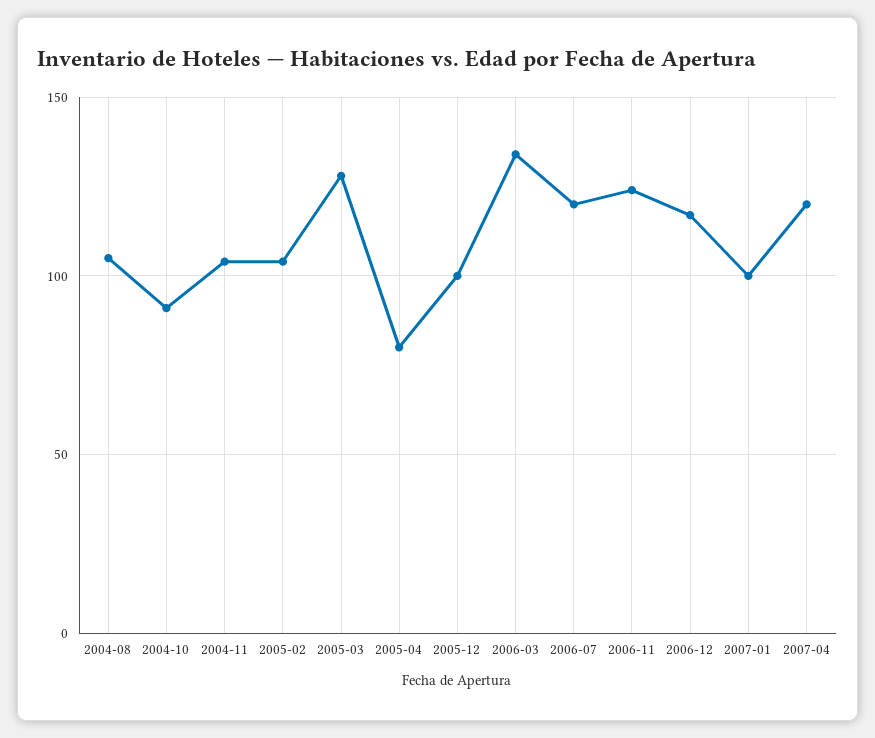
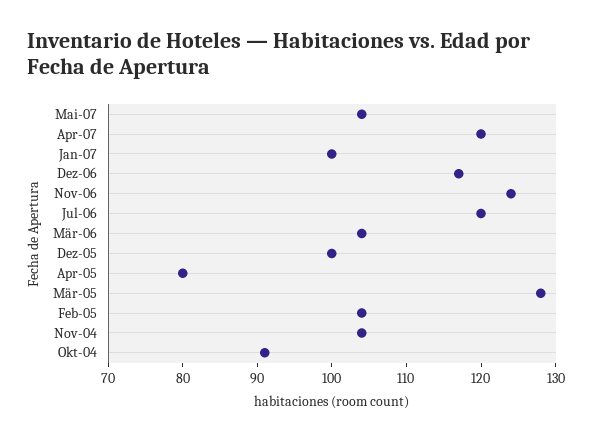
2004-08: 105 -> none
2006-03: 135 -> 105
Mai-07: none -> 105

